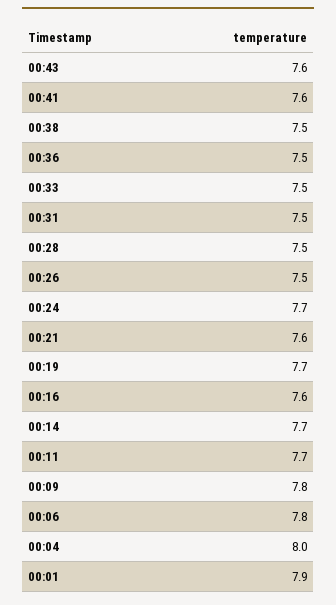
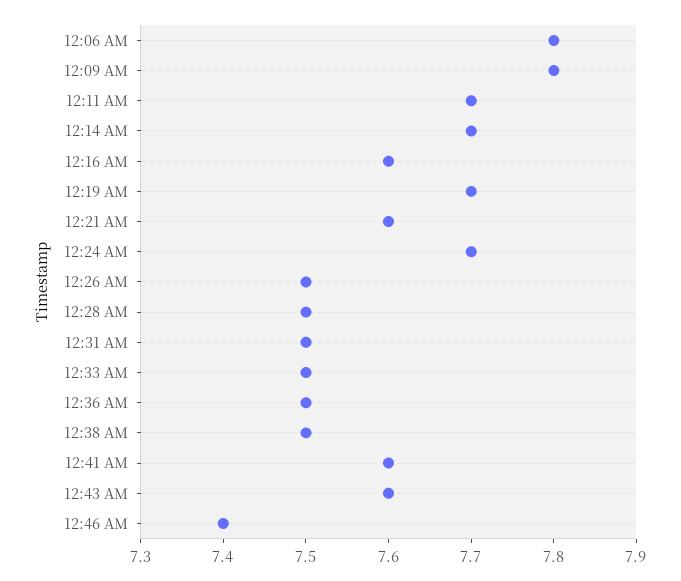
00:04: 8 -> none
00:01: 7.9 -> none
12:46 AM: none -> 7.4

